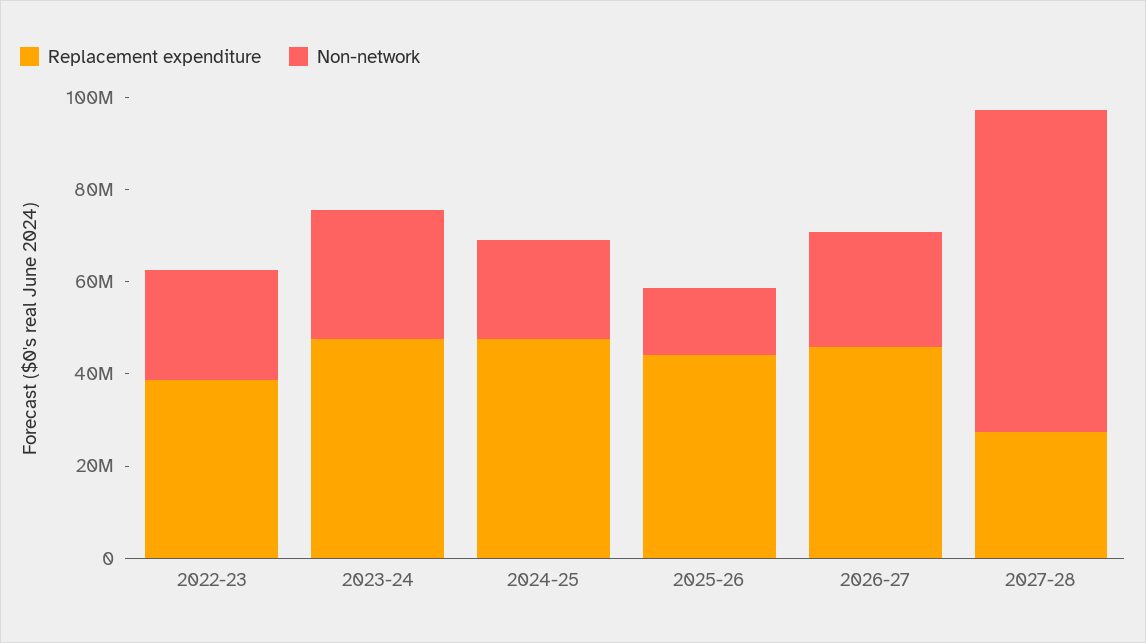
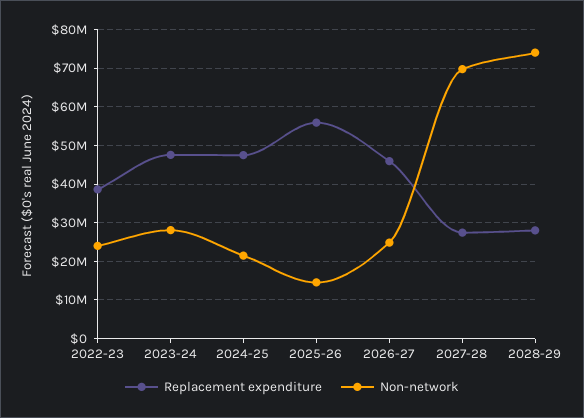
Replacement expenditure, 2025-26: 45000000 -> 56000000
Replacement expenditure, 2028-29: none -> 28000000
Non-network, 2028-29: none -> 74000000

